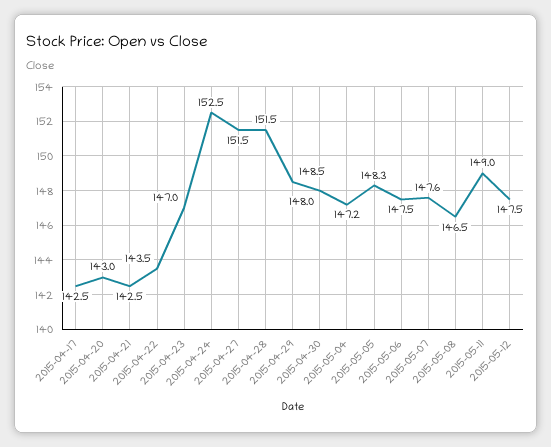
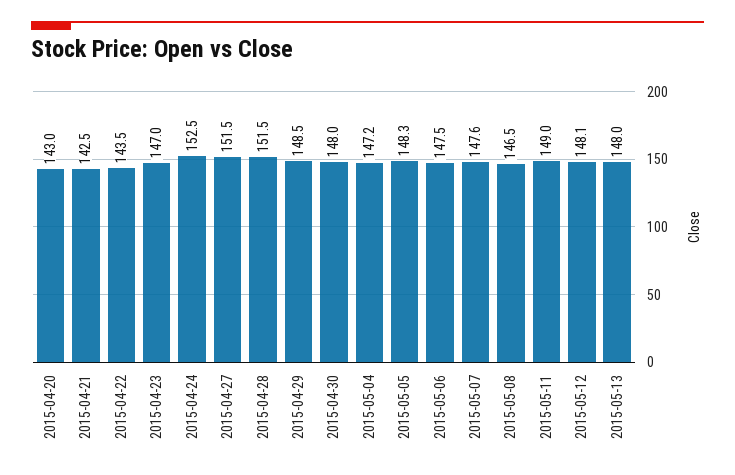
2015-04-17: 142.5 -> none
2015-05-12: 147.5 -> 148.1
2015-05-13: none -> 148

